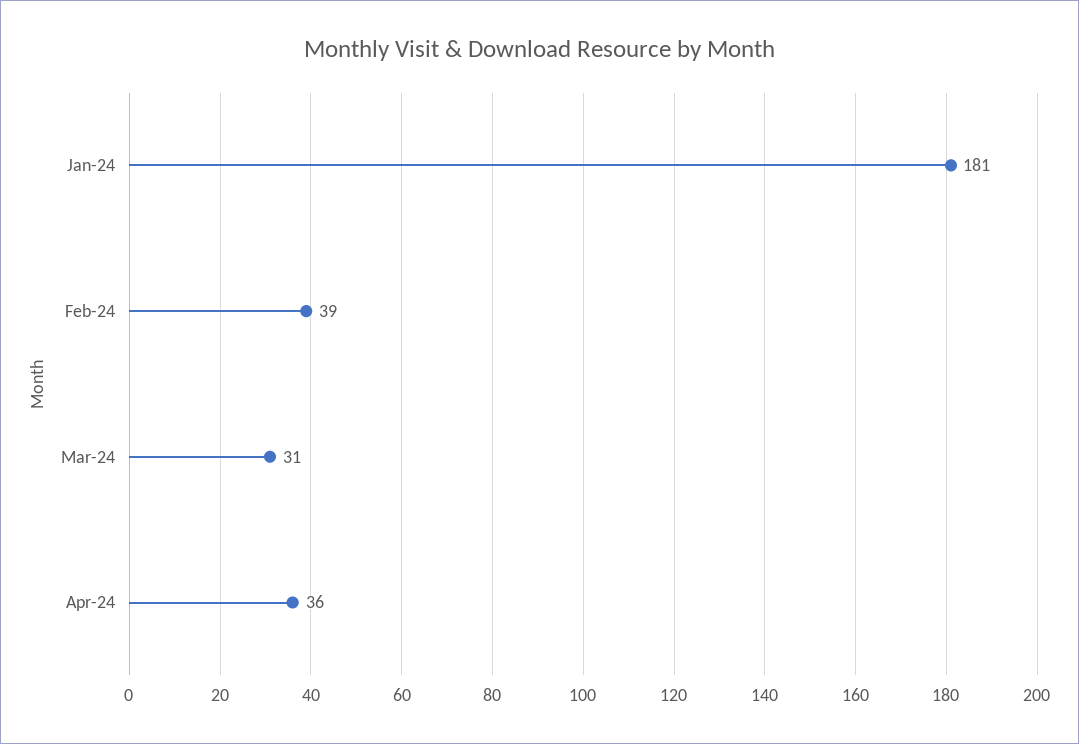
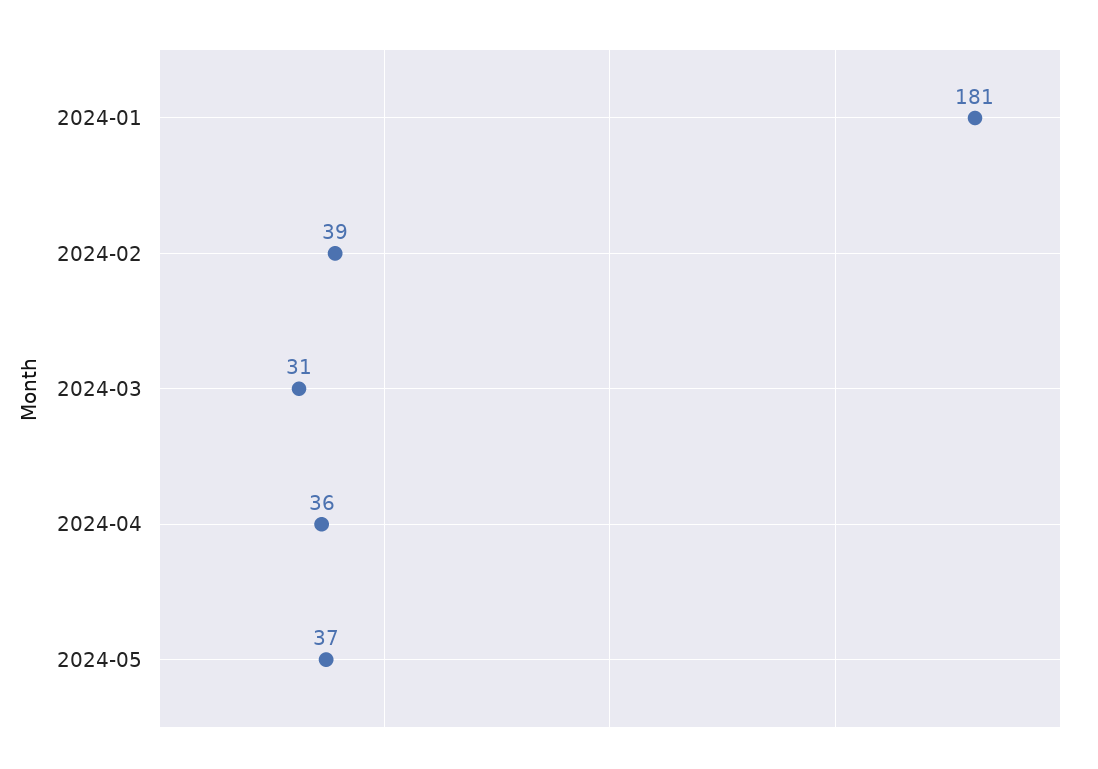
2024-05: none -> 37

